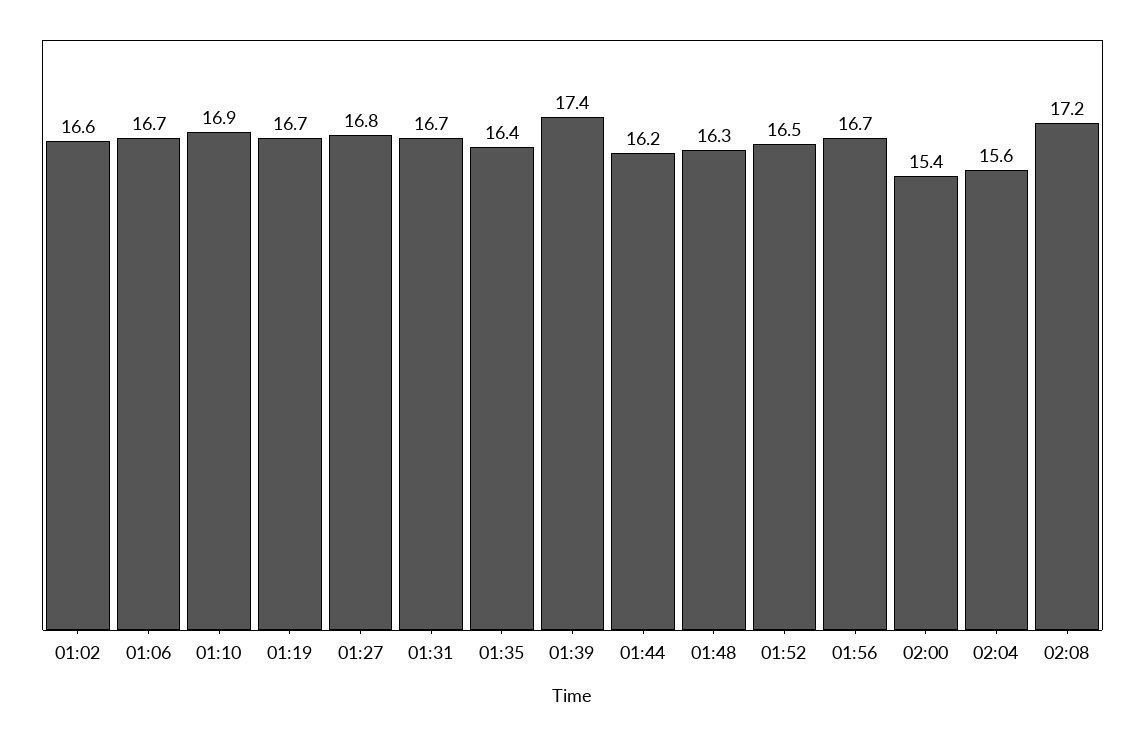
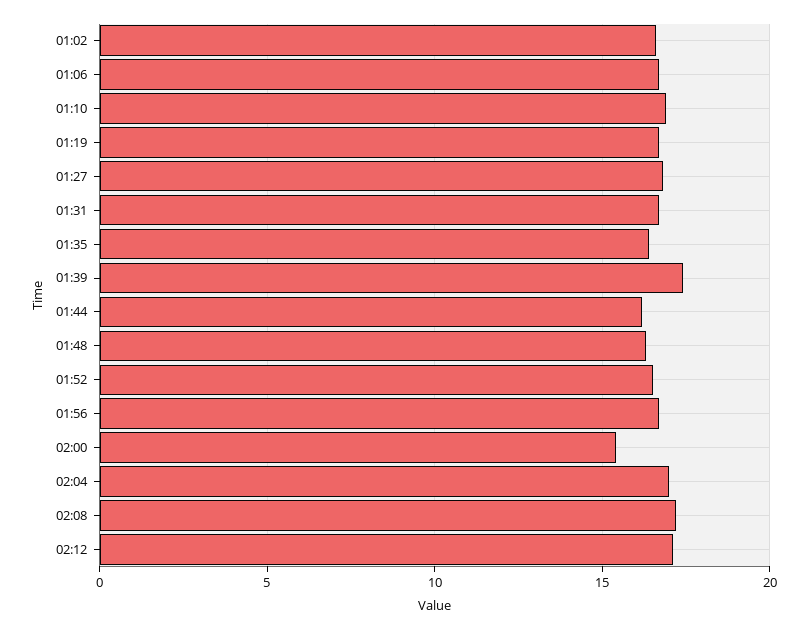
02:04: 15.6 -> 17
02:12: none -> 17

